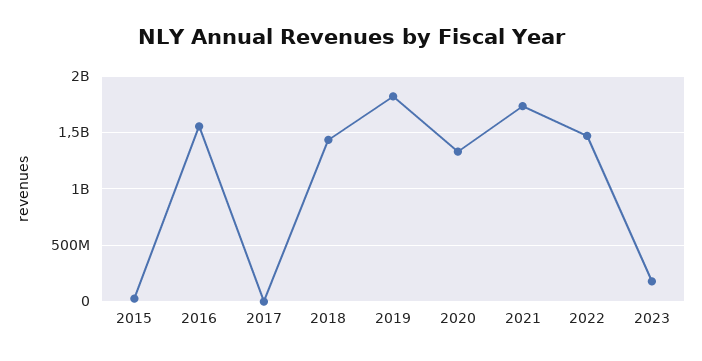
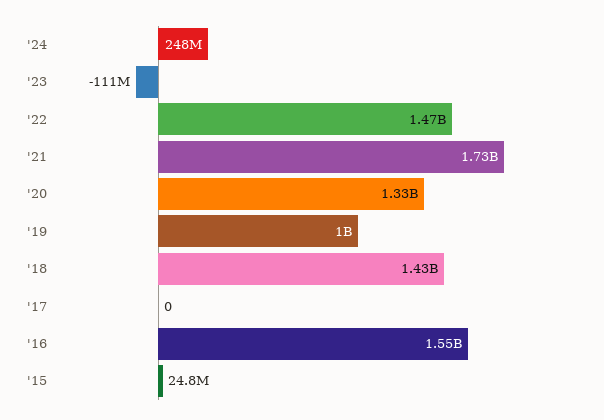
2019: 1800000000 -> 1000000000
2023: 200000000 -> -111000000
'24: none -> 248000000

